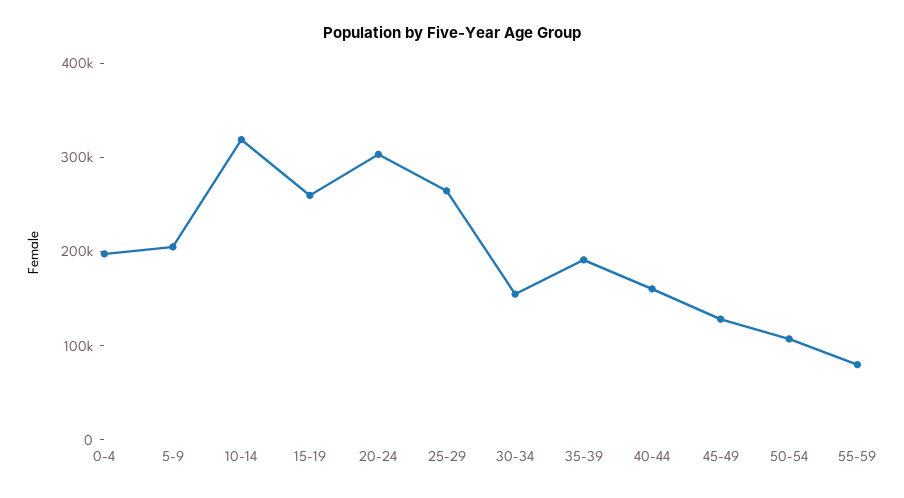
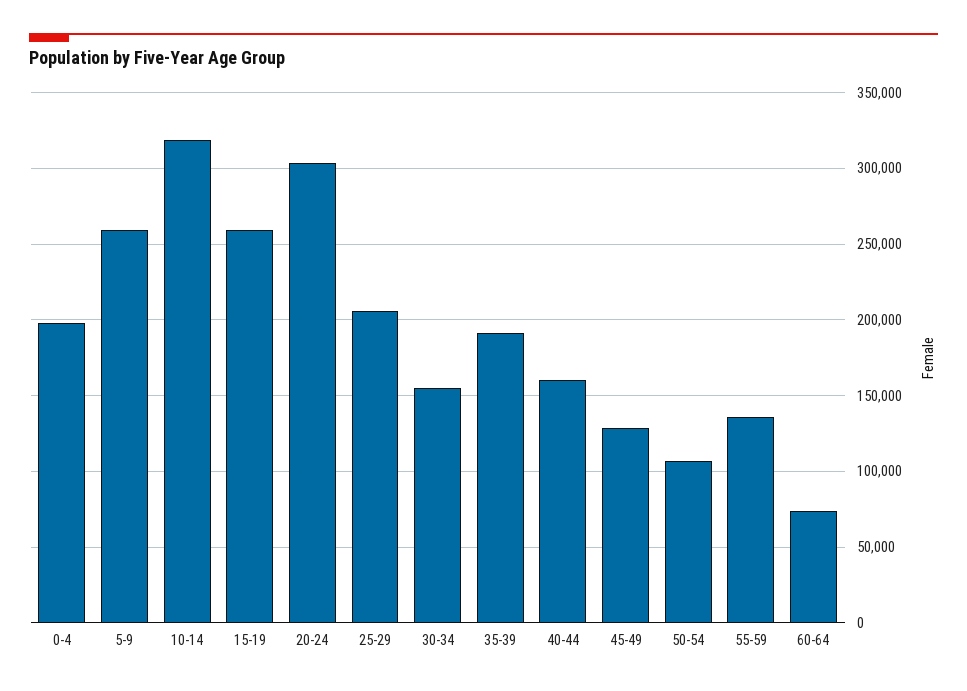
5-9: 200000 -> 260000
25-29: 260000 -> 205000
55-59: 80000 -> 135000
60-64: none -> 75000

